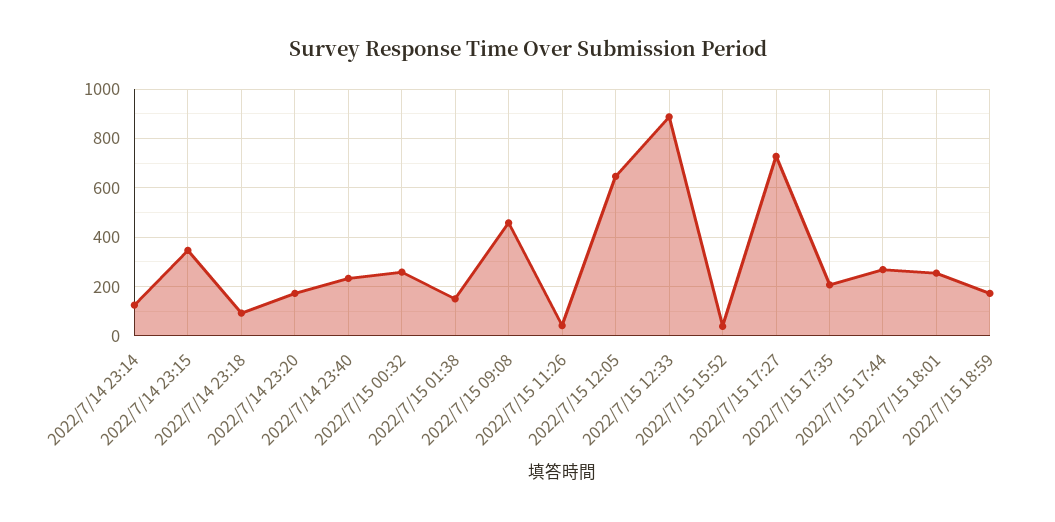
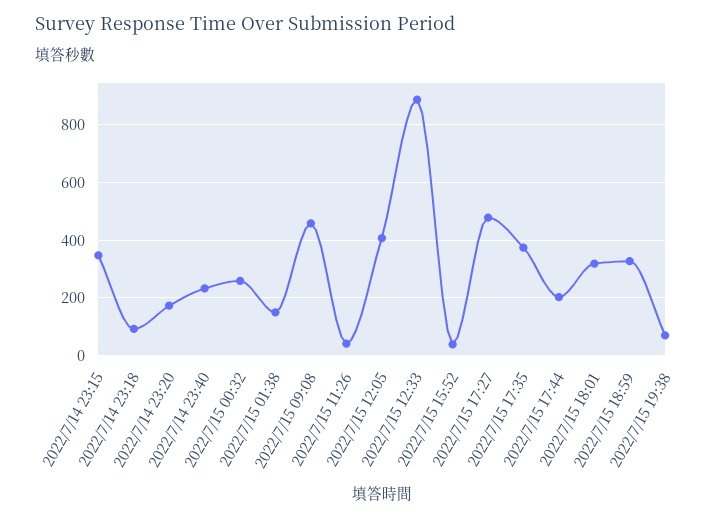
2022/7/14 23:14: 125 -> none
2022/7/15 12:05: 650 -> 400
2022/7/15 17:27: 725 -> 475
2022/7/15 17:35: 200 -> 375
2022/7/15 17:44: 275 -> 200
2022/7/15 18:01: 250 -> 325
2022/7/15 18:59: 175 -> 325
2022/7/15 19:38: none -> 75

